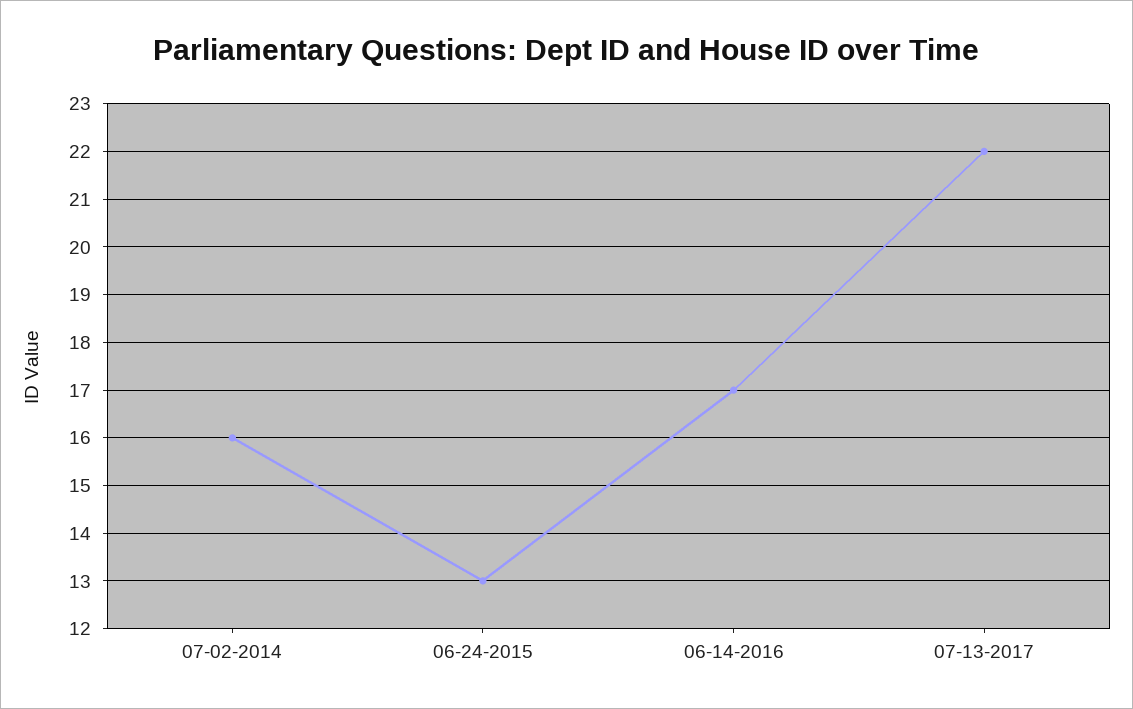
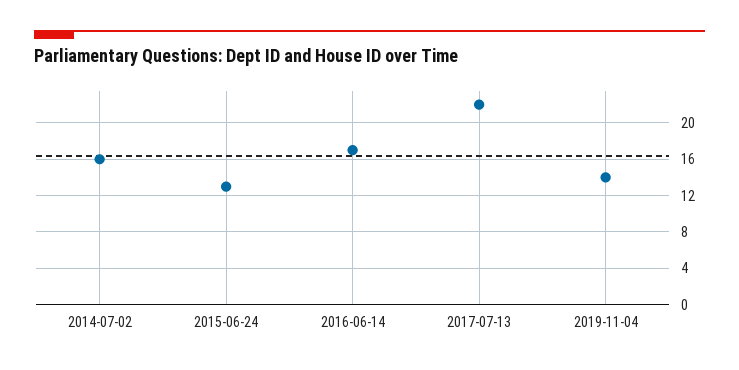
2019-11-04: none -> 14

